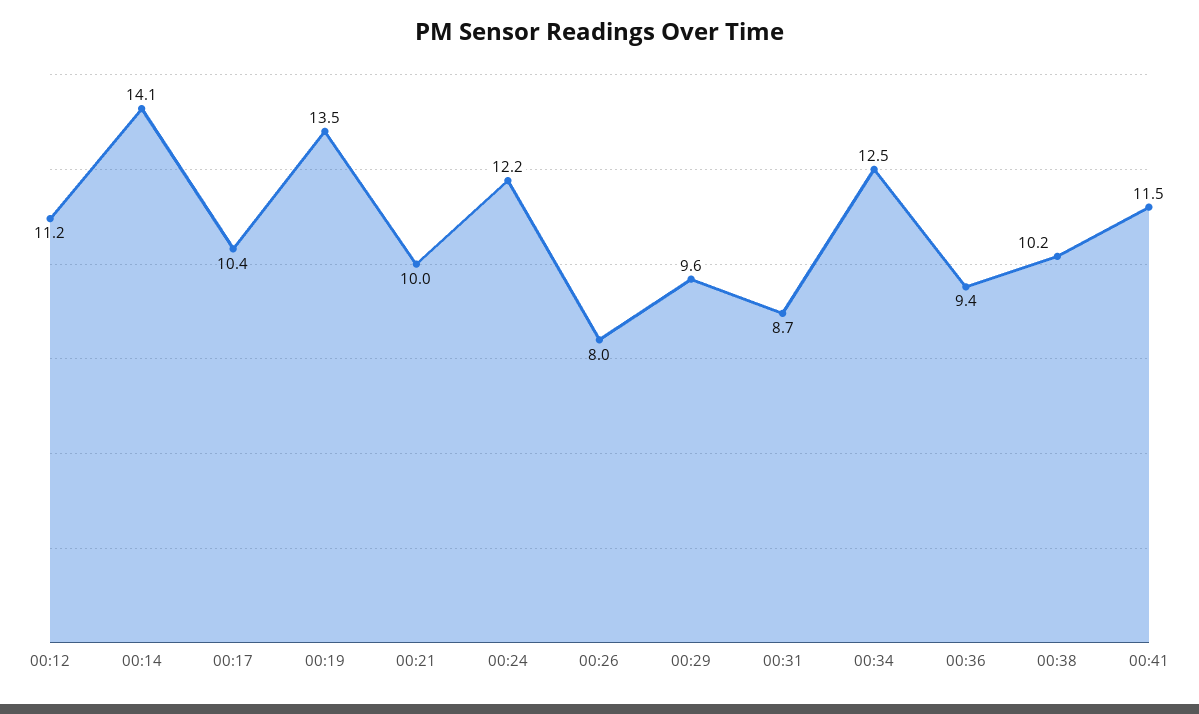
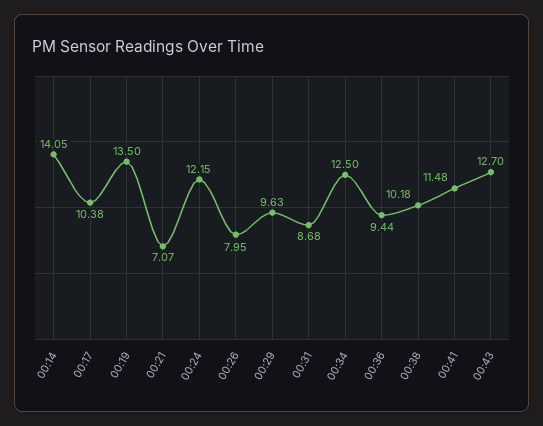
00:12: 11.2 -> none
00:21: 10 -> 7.07
00:43: none -> 12.7

